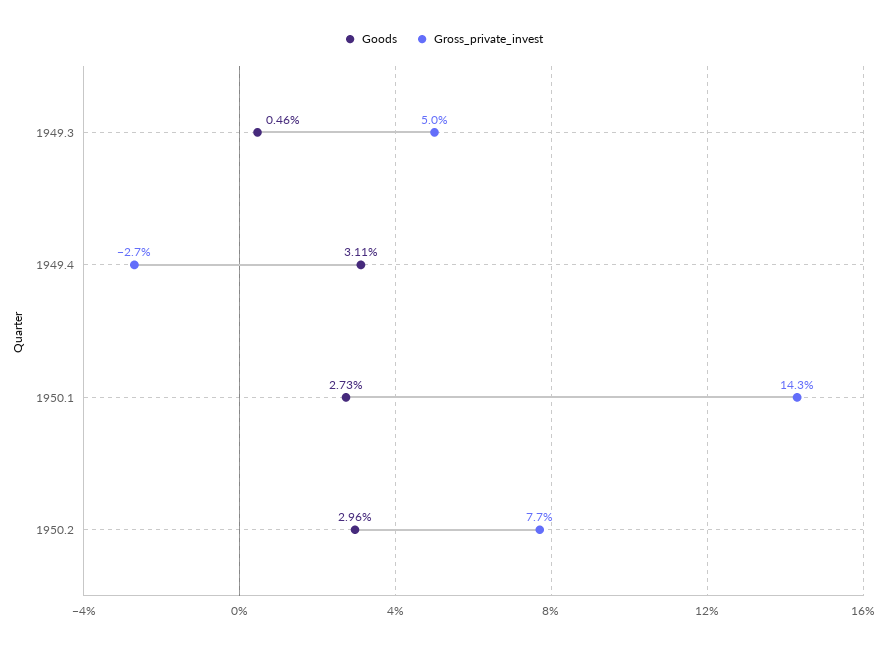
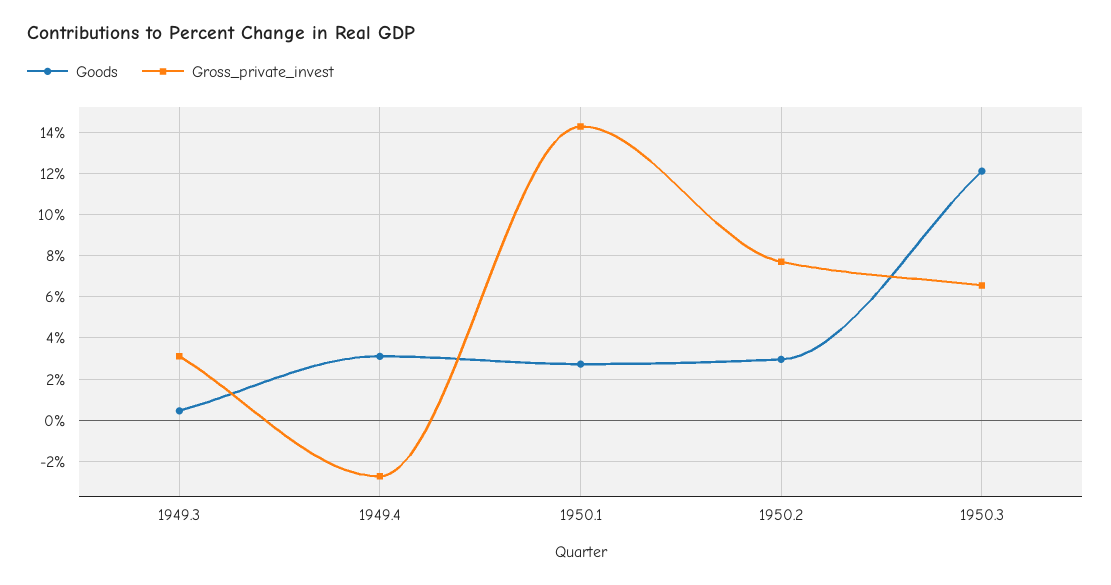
Gross_private_invest, 1949.3: 5 -> 3
Goods, 1950.3: none -> 12
Gross_private_invest, 1950.3: none -> 6.5

